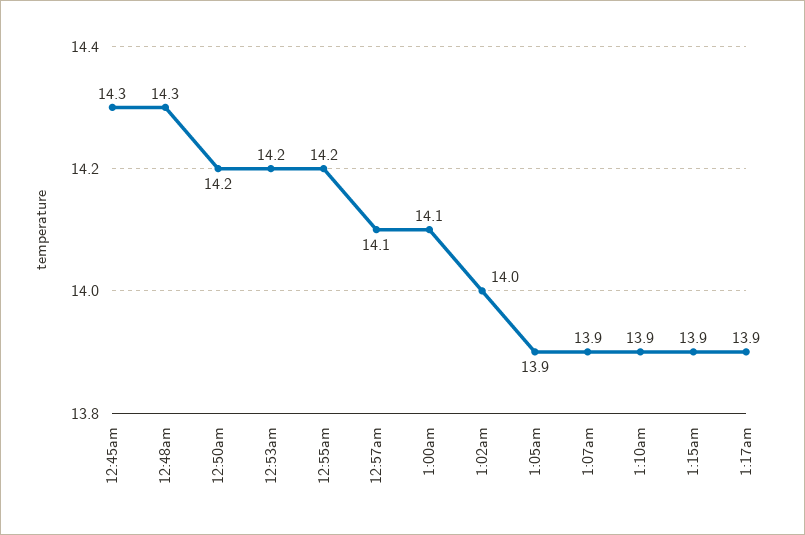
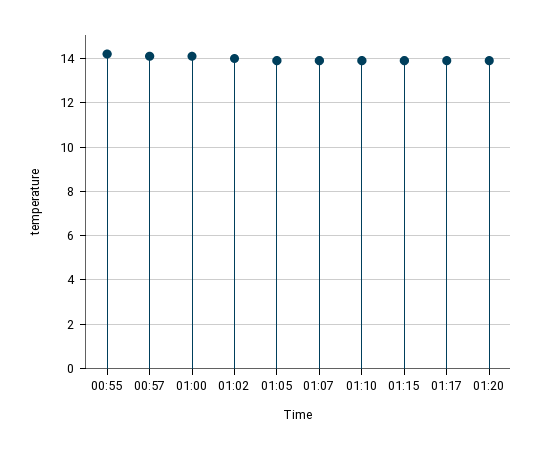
12:45am: 14.3 -> none
12:48am: 14.3 -> none
12:50am: 14.2 -> none
12:53am: 14.2 -> none
01:20: none -> 14

